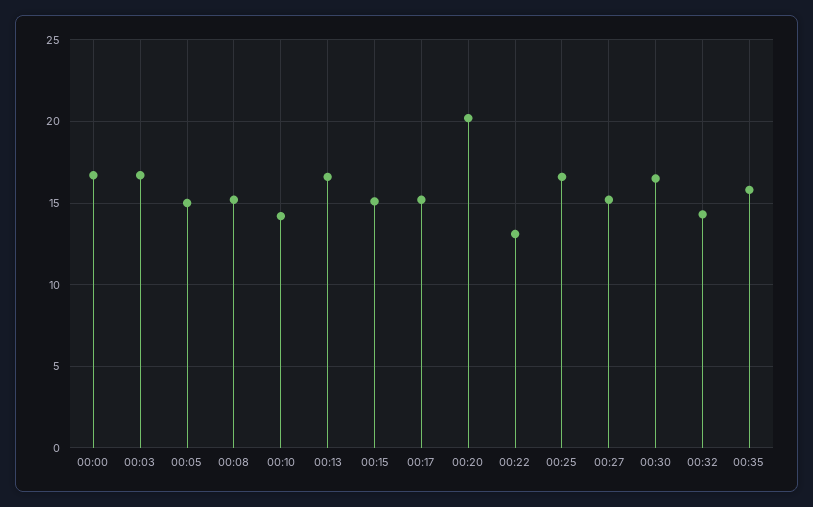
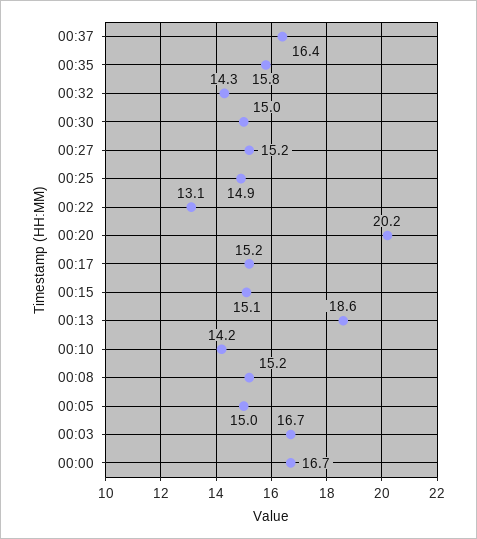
00:13: 16.5 -> 18.6
00:25: 16.5 -> 14.9
00:30: 16.5 -> 15
00:37: none -> 16.4

